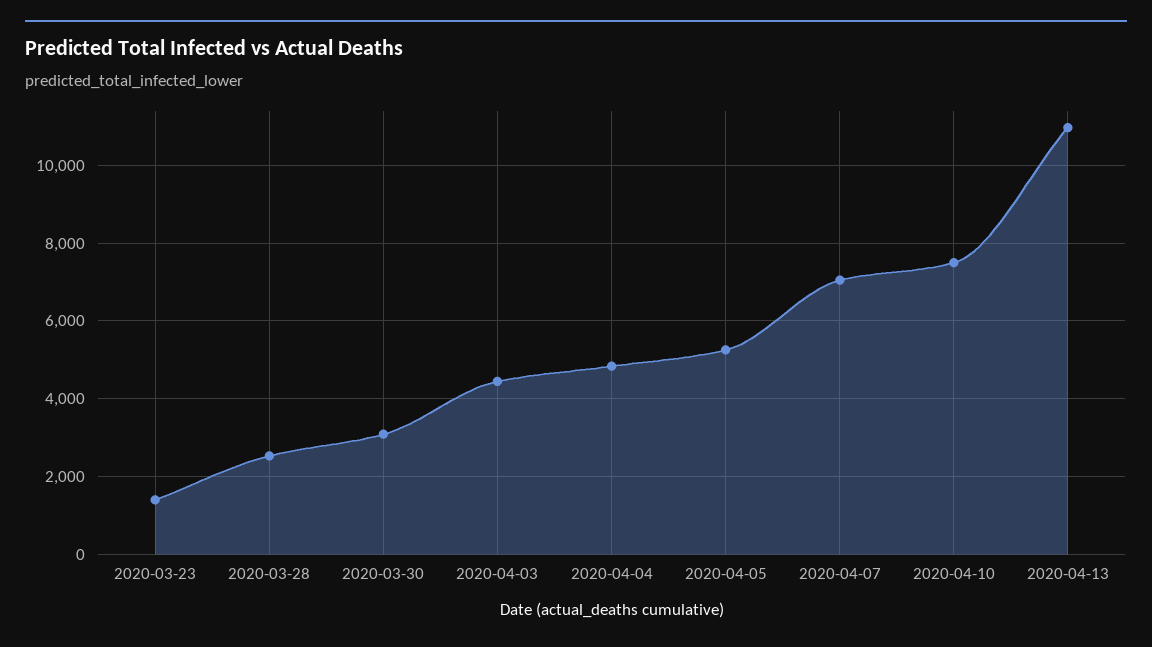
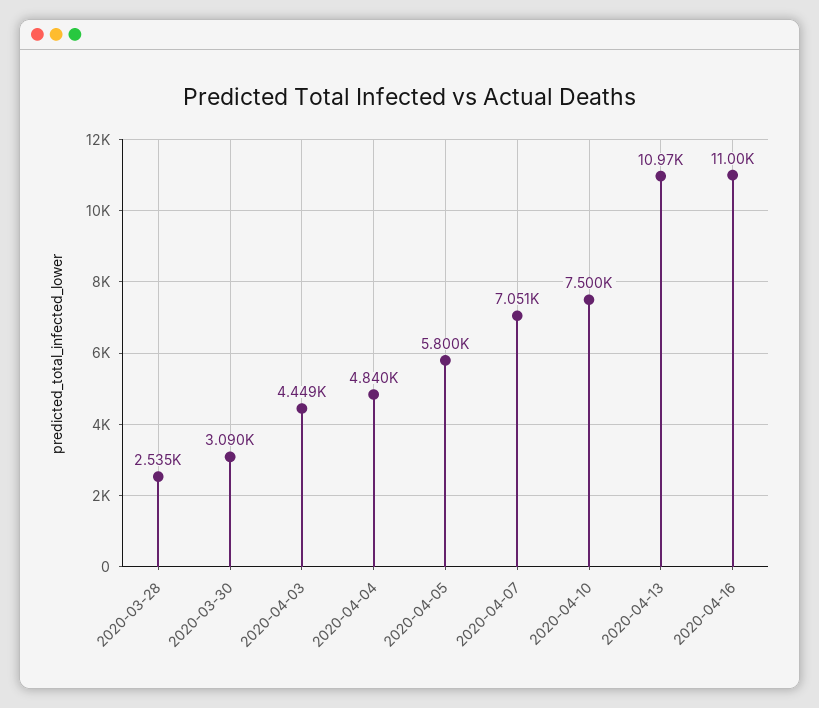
2020-03-23: 1400 -> none
2020-04-05: 5200 -> 5800
2020-04-16: none -> 11000

